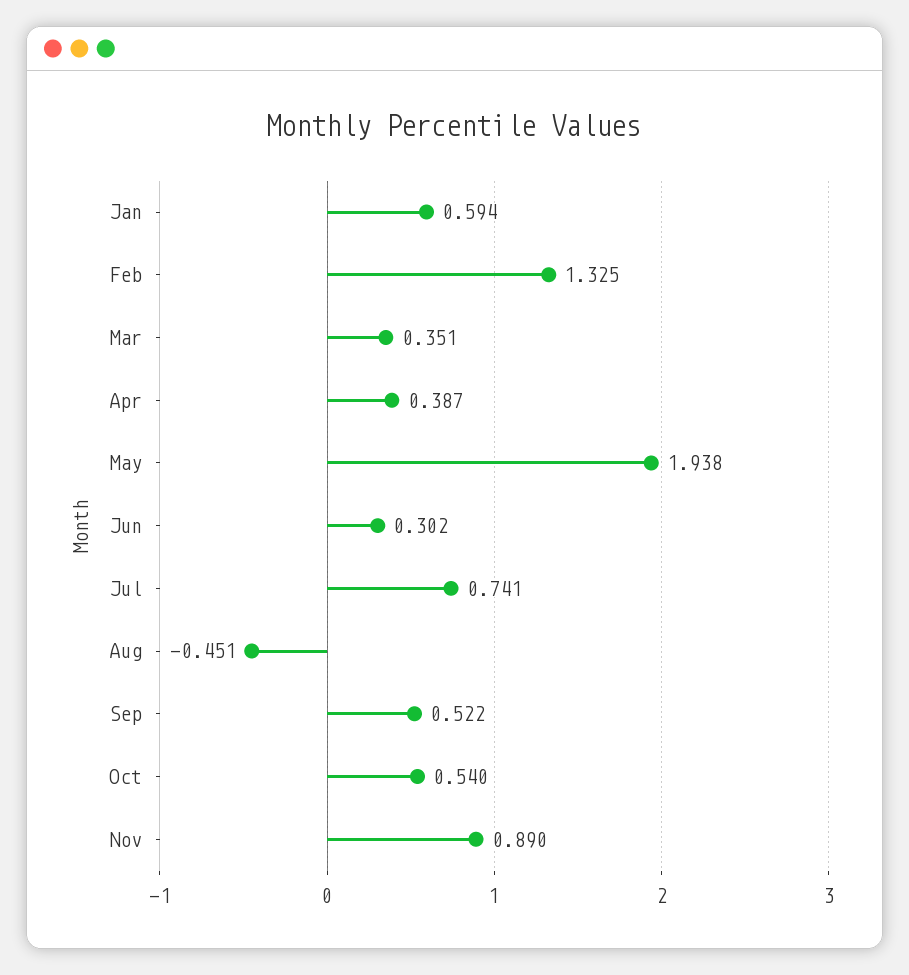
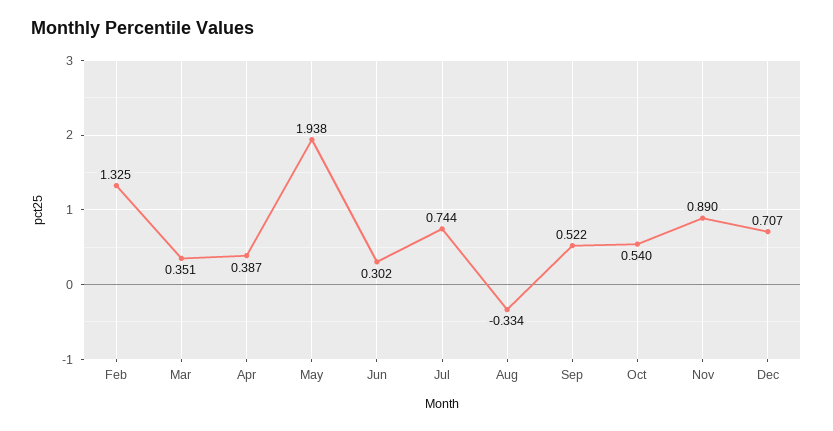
Jan: 0.594 -> none
Jul: 0.741 -> 0.744
Aug: -0.451 -> -0.334
Dec: none -> 0.707

